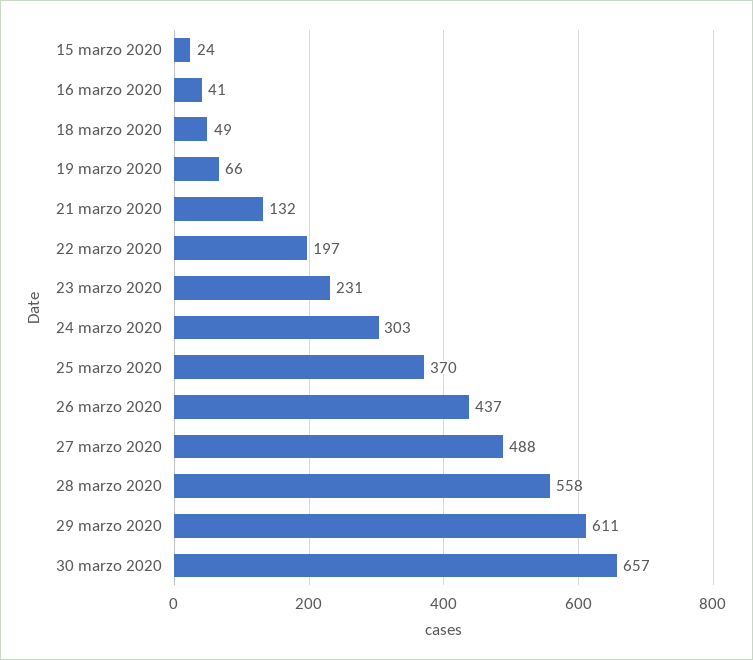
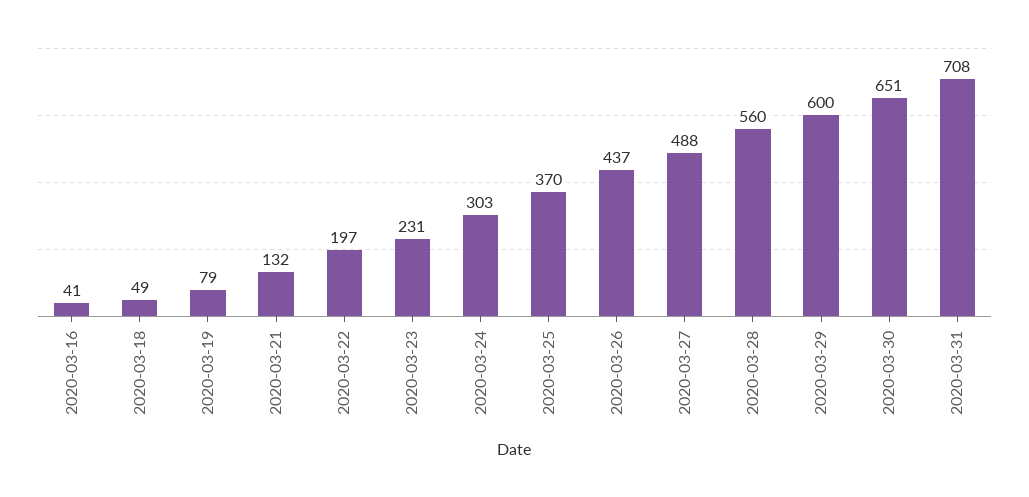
15 marzo 2020: 24 -> none
19 marzo 2020: 66 -> 79
28 marzo 2020: 558 -> 560
29 marzo 2020: 611 -> 600
30 marzo 2020: 657 -> 651
2020-03-31: none -> 708

